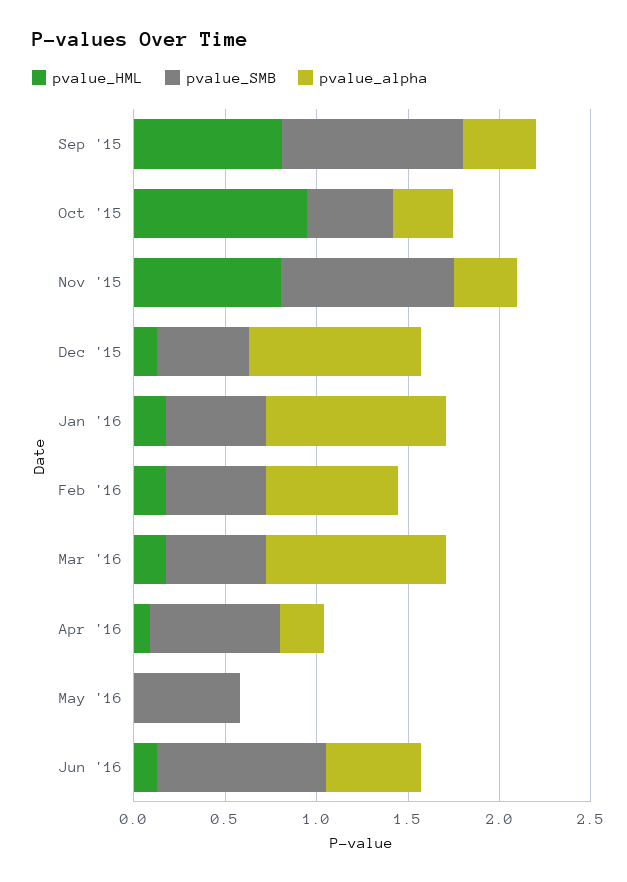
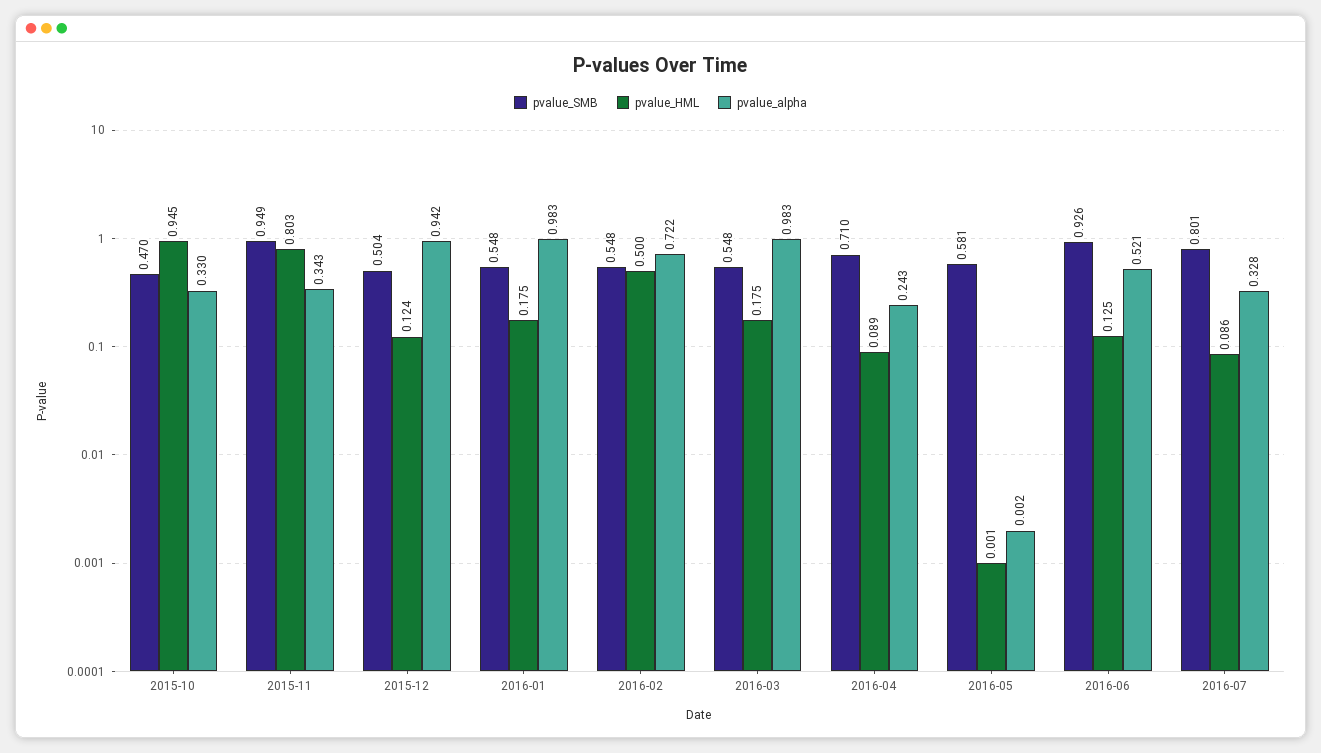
pvalue_HML, Sep '15: 0.8 -> none
pvalue_SMB, Sep '15: 1 -> none
pvalue_alpha, Sep '15: 0.4 -> none
pvalue_HML, Feb '16: 0.2 -> 0.5
pvalue_SMB, 2016-07: none -> 0.801
pvalue_HML, 2016-07: none -> 0.086
pvalue_alpha, 2016-07: none -> 0.328

